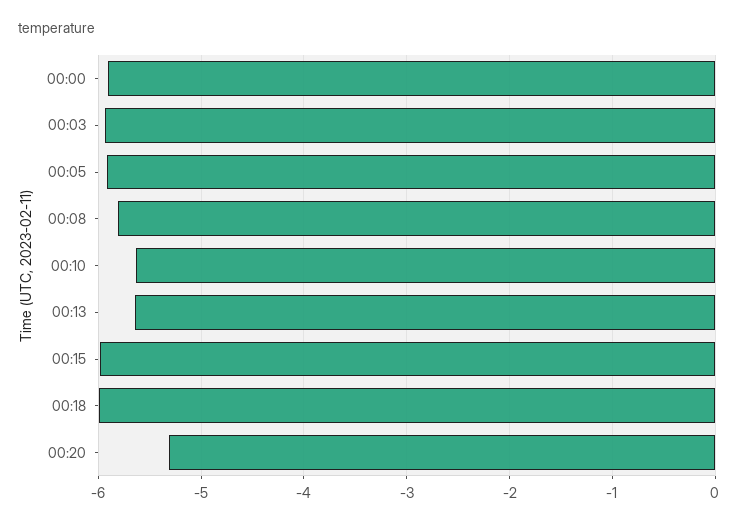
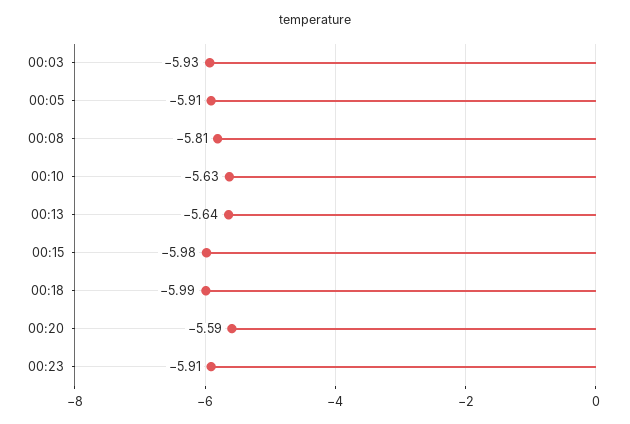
00:00: -5.9 -> none
00:20: -5.3 -> -5.59
00:23: none -> -5.91

